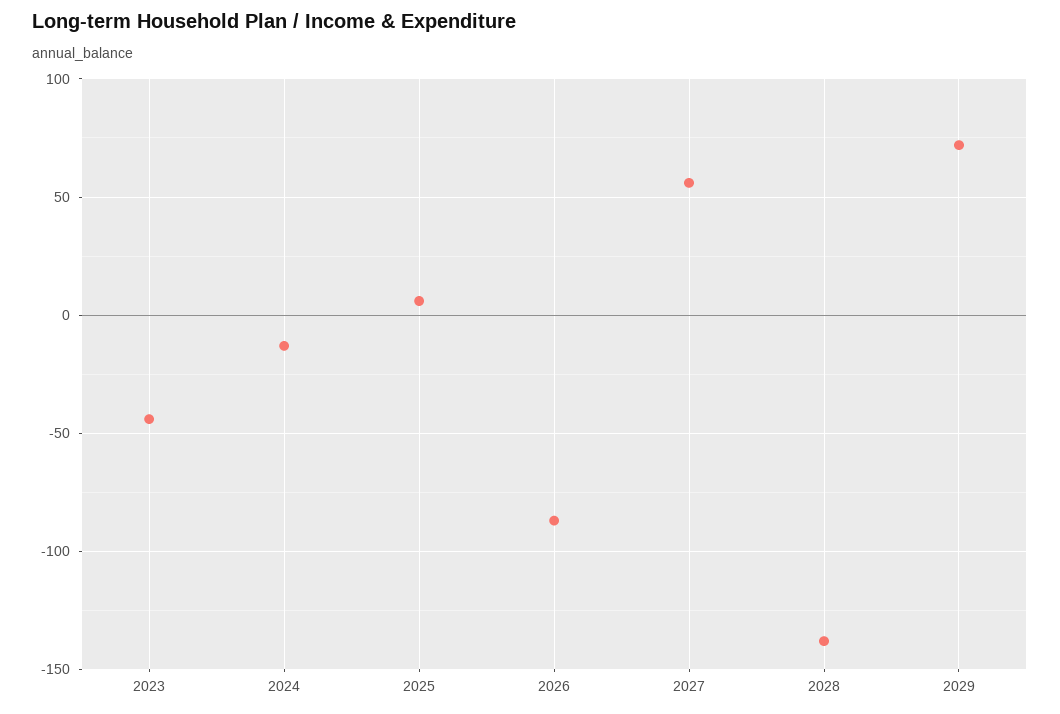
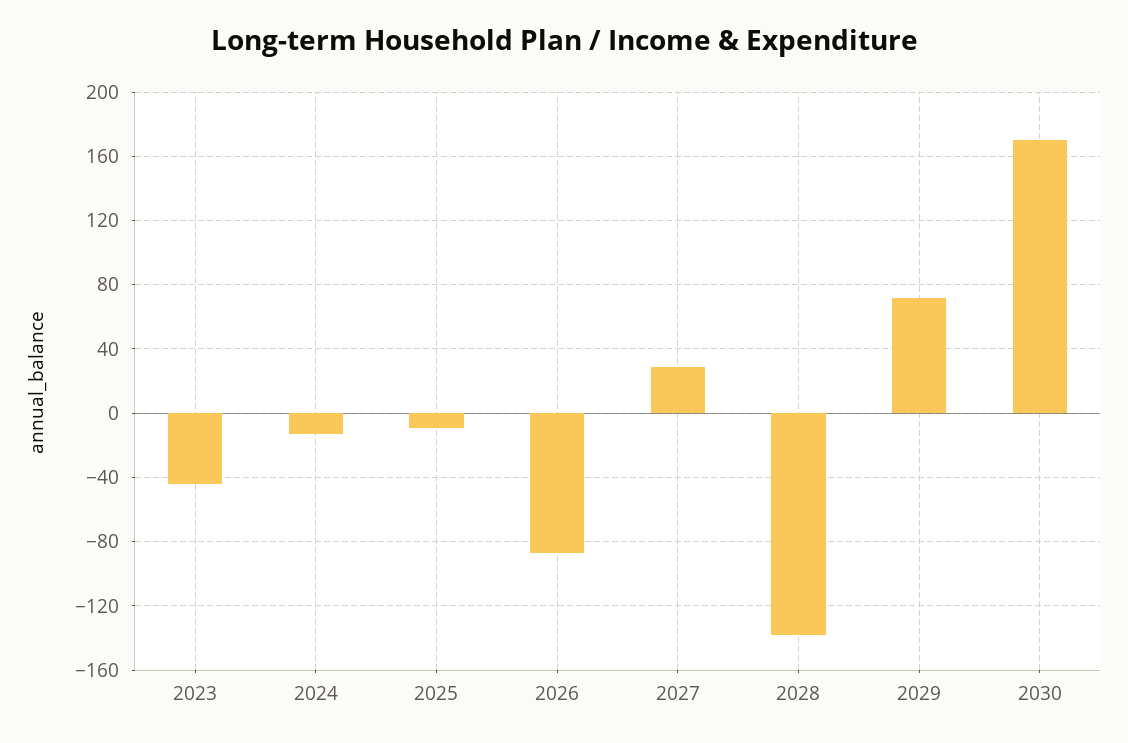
2025: 5 -> -10
2027: 55 -> 30
2030: none -> 170

